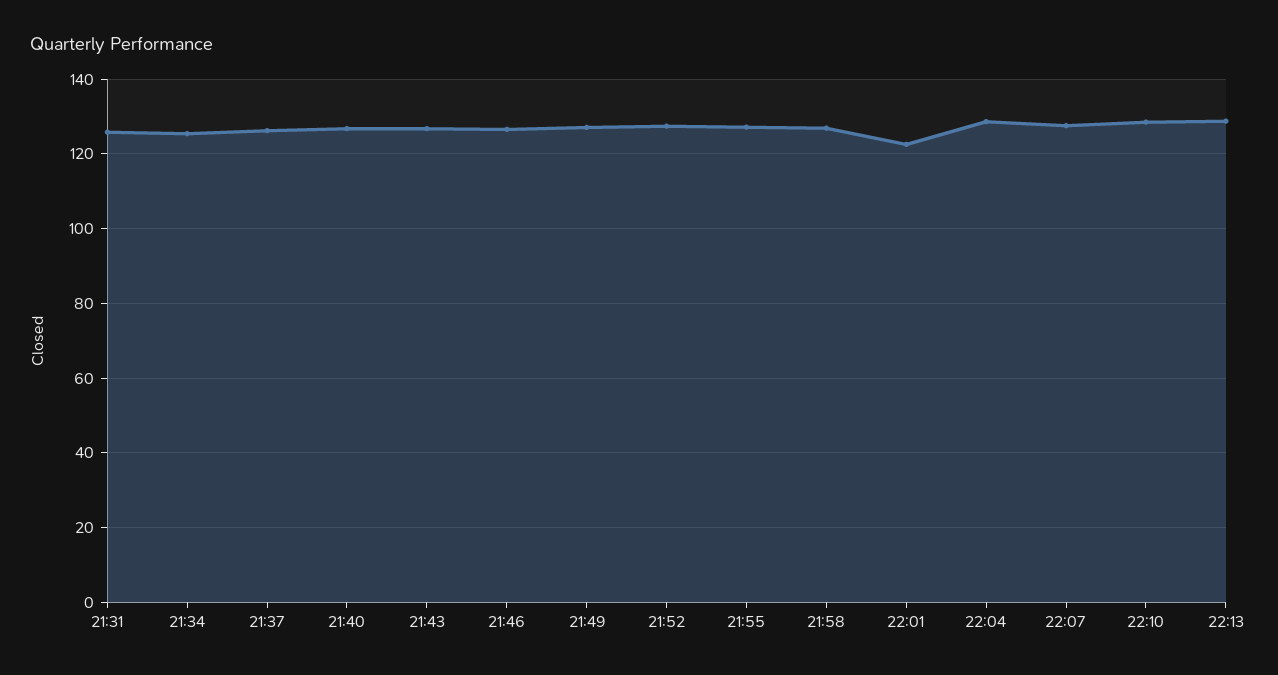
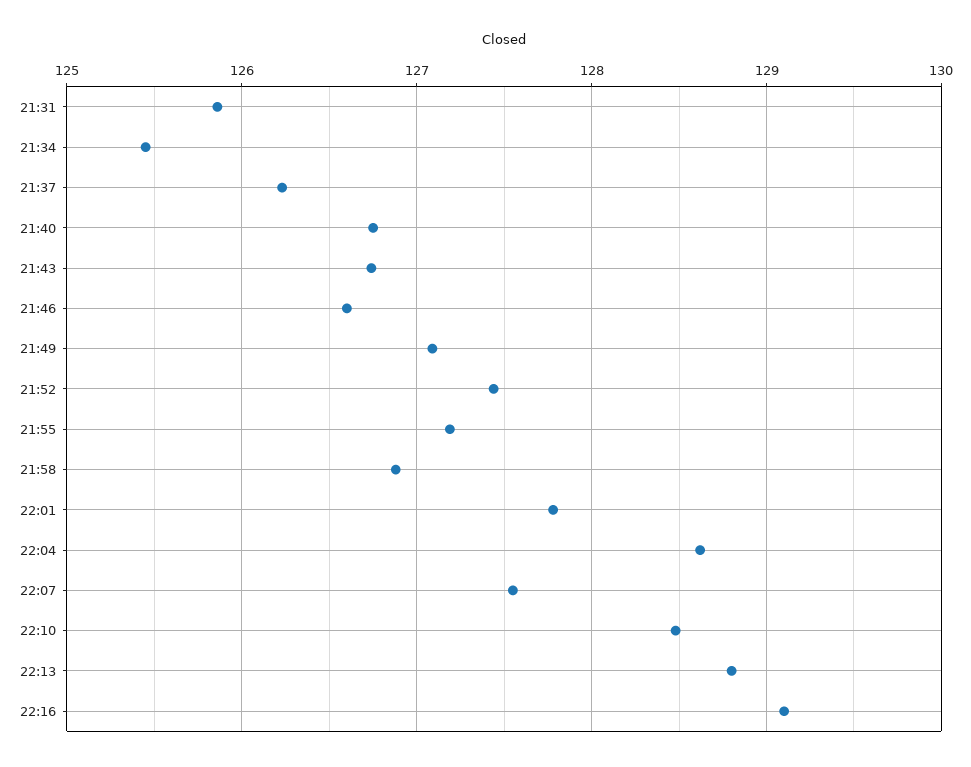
22:01: 122 -> 127.8
22:16: none -> 129.1

